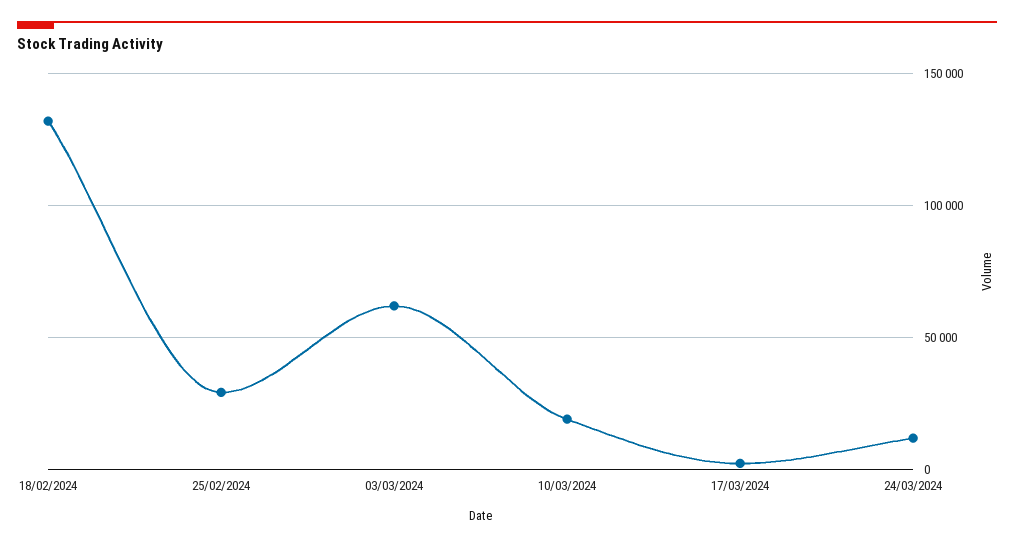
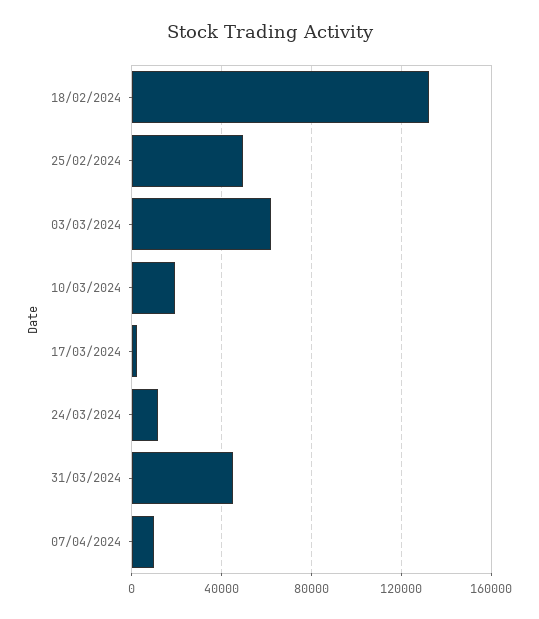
25/02/2024: 30000 -> 50000
31/03/2024: none -> 45000
07/04/2024: none -> 10000

